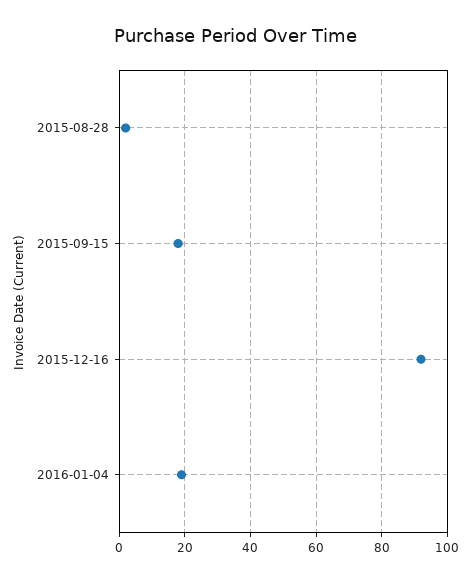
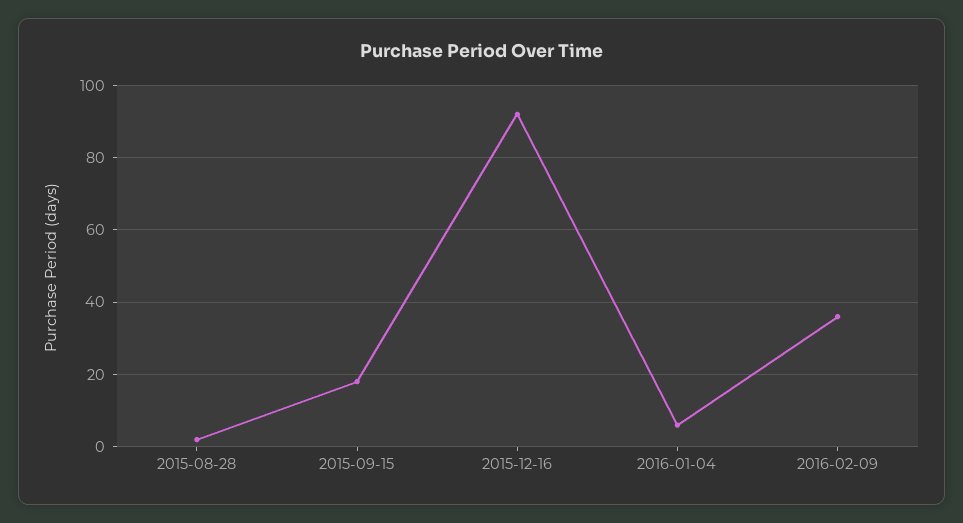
2016-01-04: 20 -> 5
2016-02-09: none -> 35

